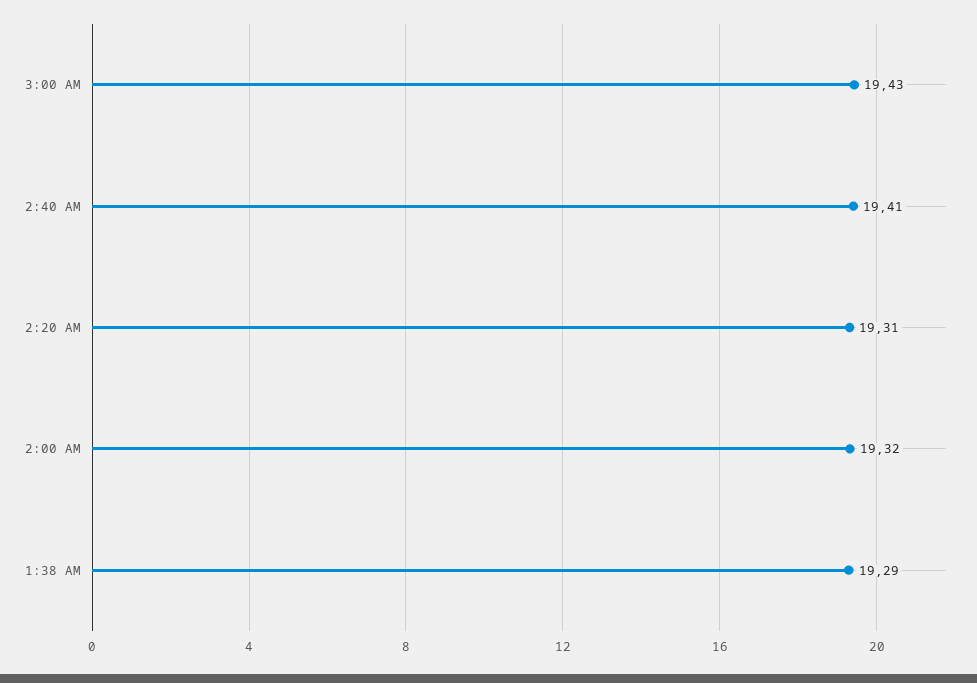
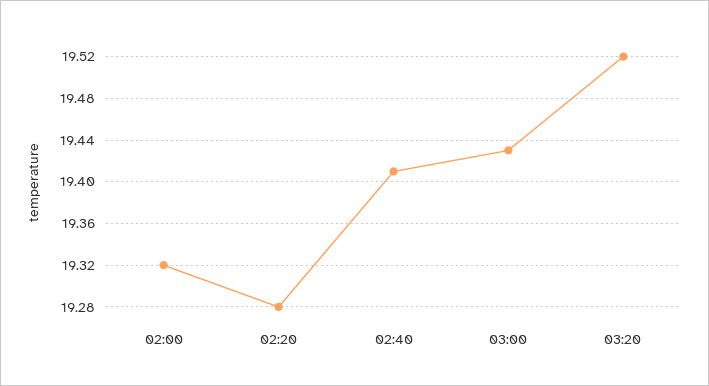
2:20 AM: 19.31 -> 19.28
1:38 AM: 19.29 -> none
03:20: none -> 19.52

